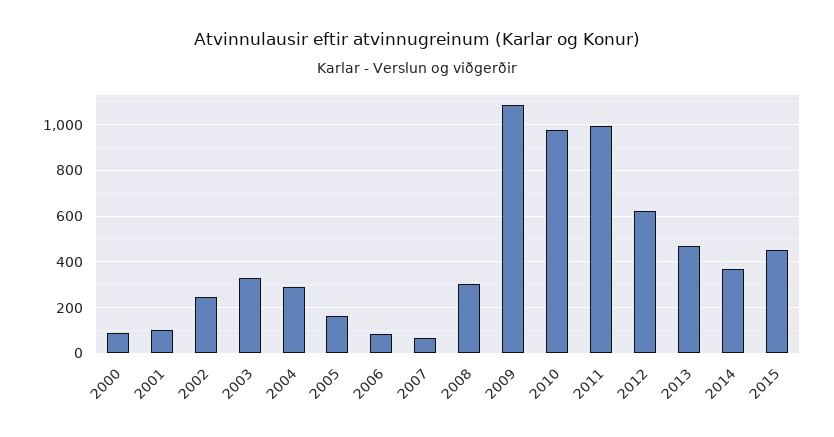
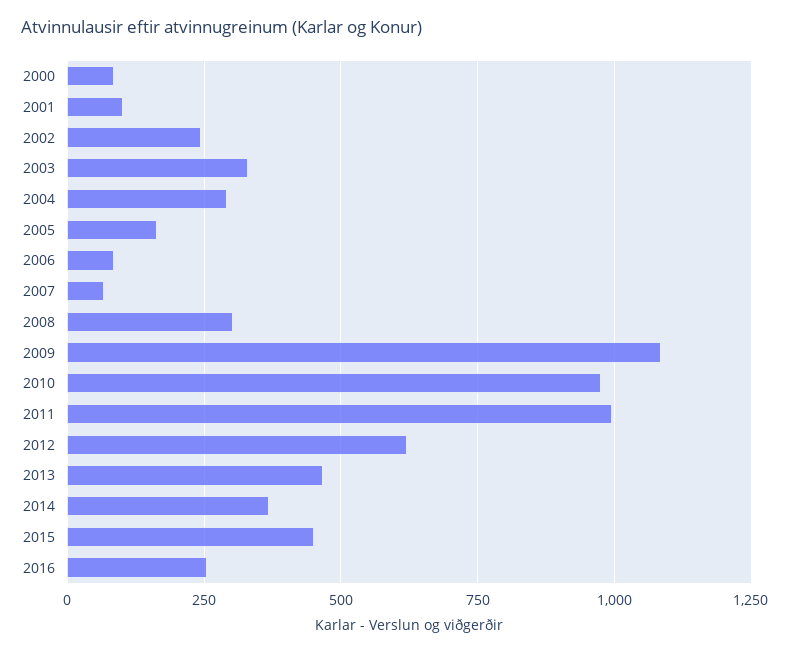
2016: none -> 250

